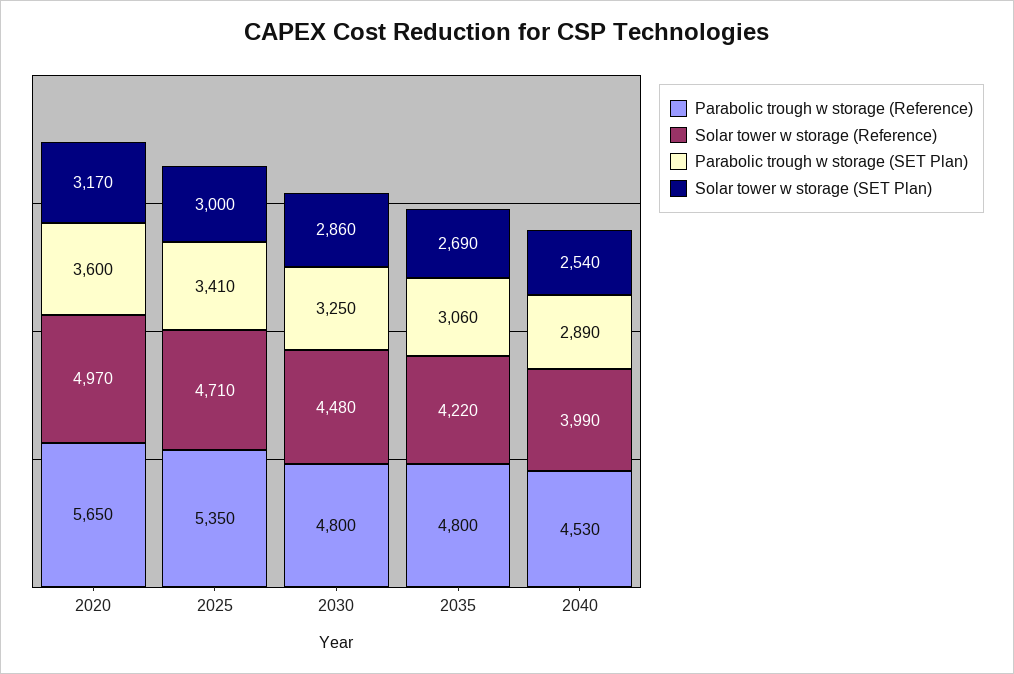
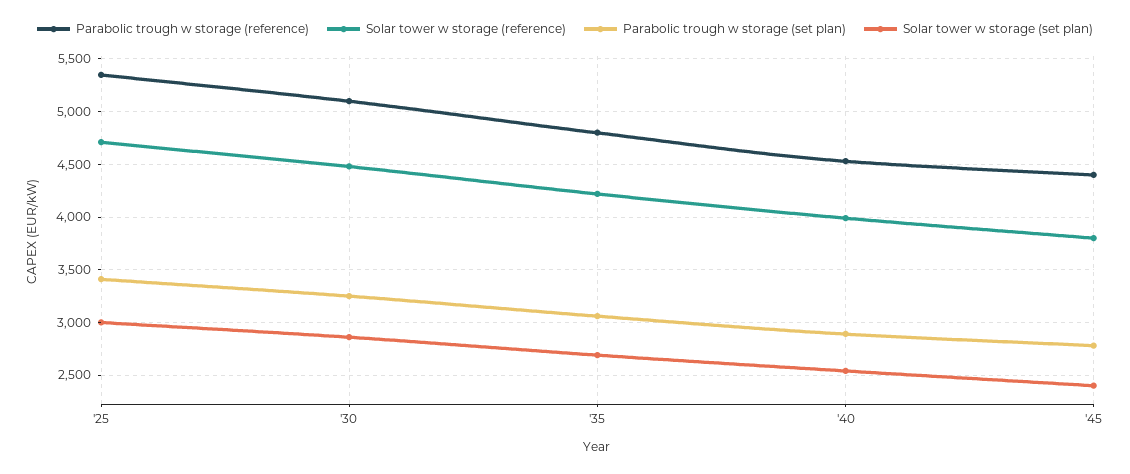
Parabolic trough w storage (Reference), 2020: 5650 -> none
Solar tower w storage (Reference), 2020: 4970 -> none
Parabolic trough w storage (SET Plan), 2020: 3600 -> none
Solar tower w storage (SET Plan), 2020: 3170 -> none
Parabolic trough w storage (Reference), 2030: 4800 -> 5100
Parabolic trough w storage (Reference), '45: none -> 4400
Solar tower w storage (Reference), '45: none -> 3800
Parabolic trough w storage (SET Plan), '45: none -> 2800
Solar tower w storage (SET Plan), '45: none -> 2400

